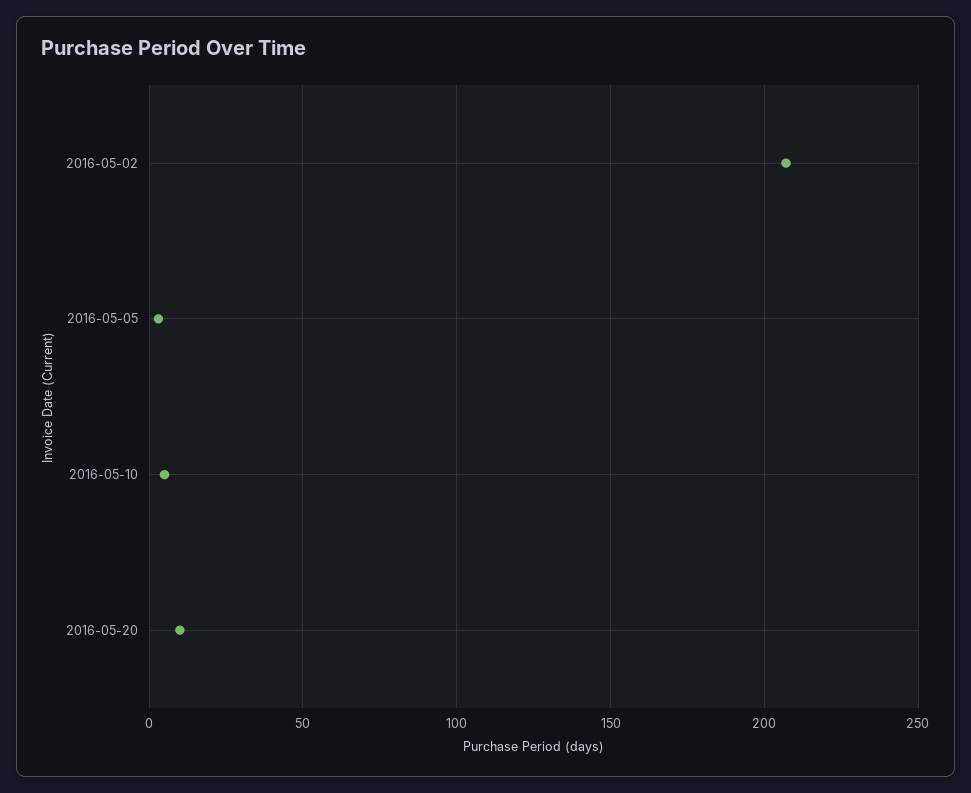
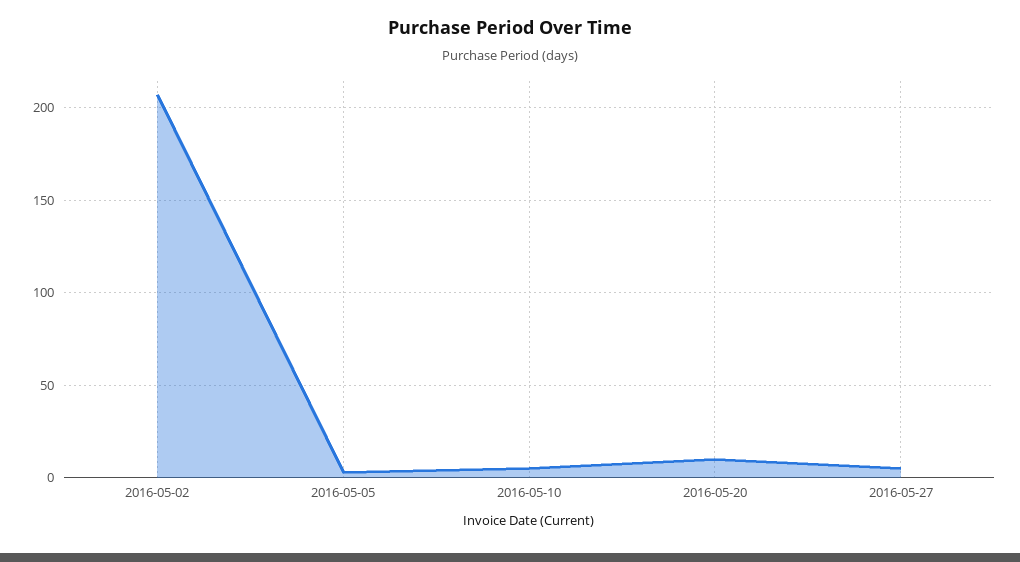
2016-05-27: none -> 5

